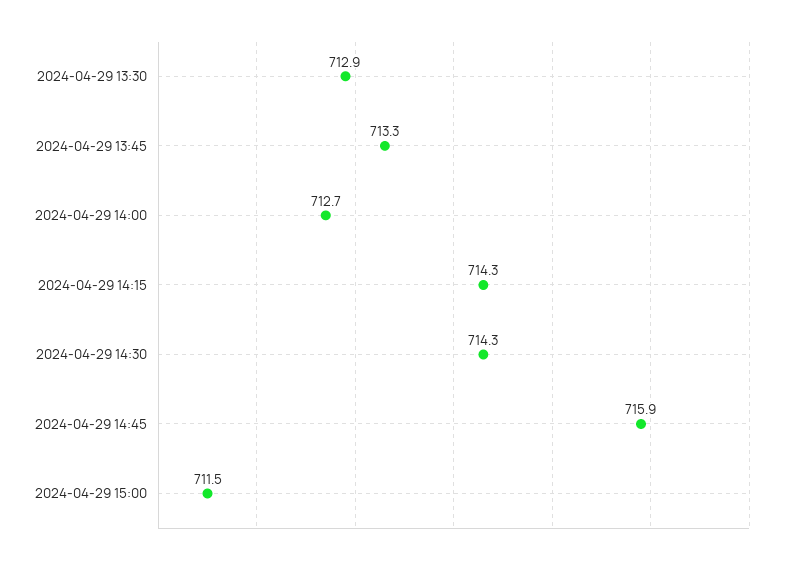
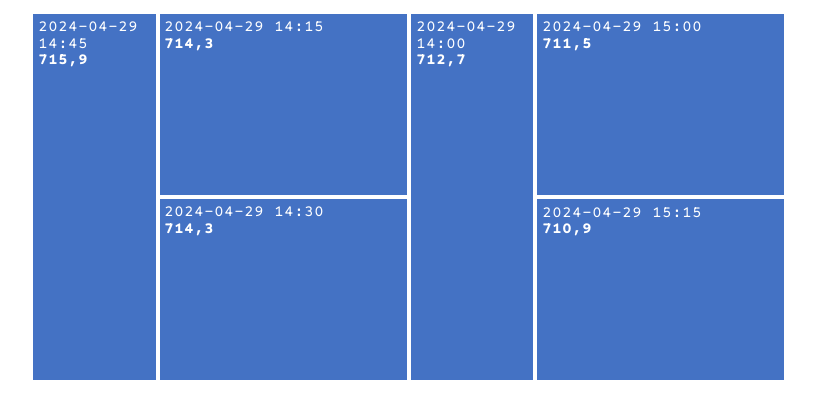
2024-04-29 13:30: 712.9 -> none
2024-04-29 13:45: 713.3 -> none
2024-04-29 15:15: none -> 710.9

